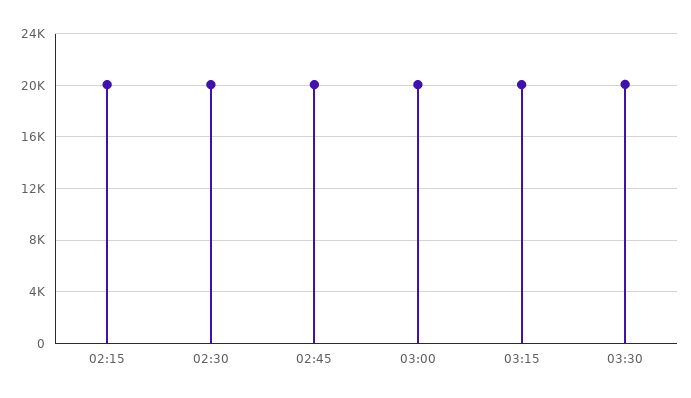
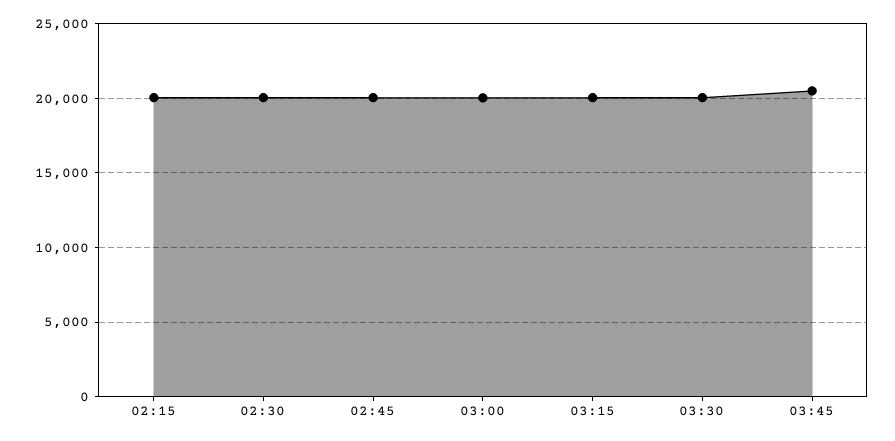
03:45: none -> 20500

